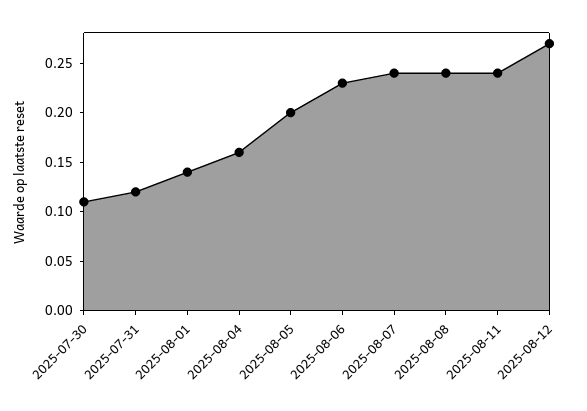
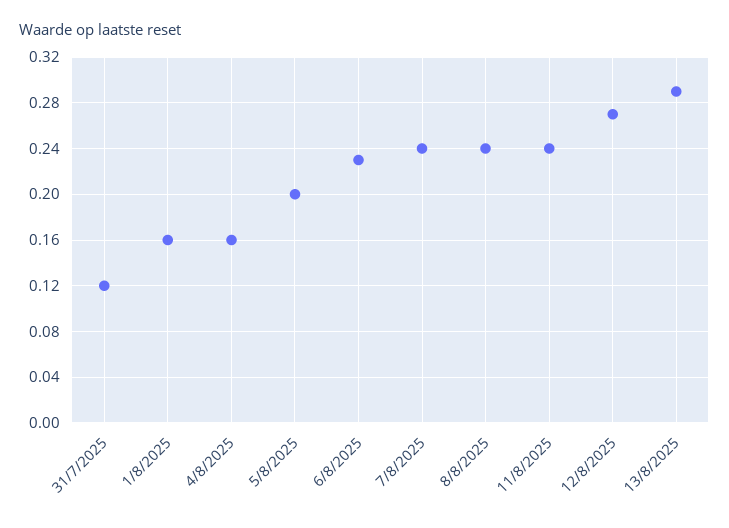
2025-07-30: 0.11 -> none
2025-08-01: 0.14 -> 0.16
13/8/2025: none -> 0.29

